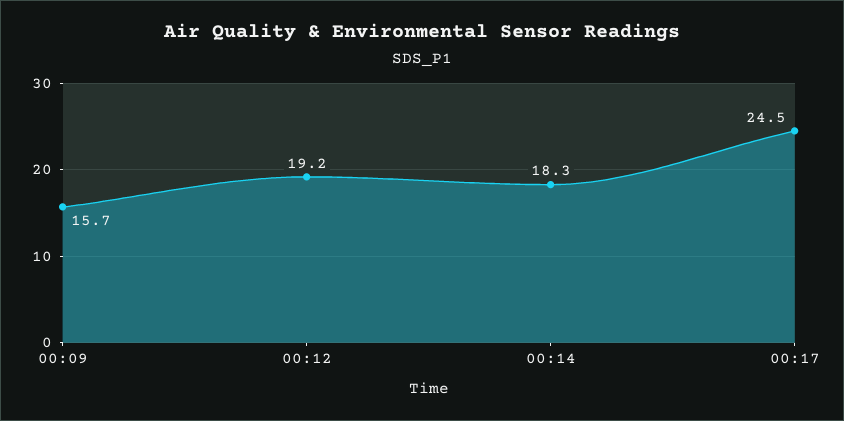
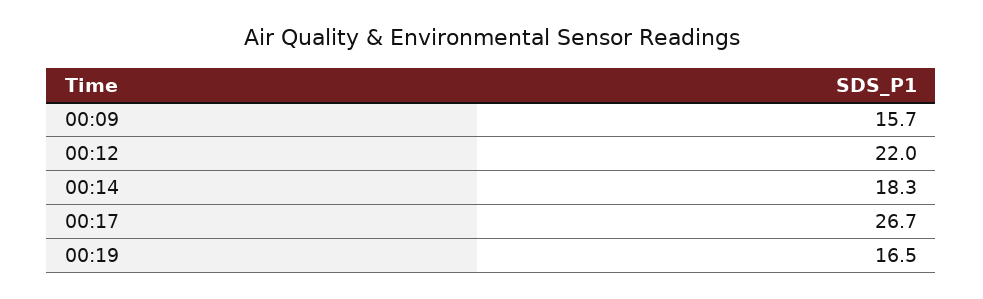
00:12: 19.2 -> 22
00:17: 24.5 -> 26.7
00:19: none -> 16.5

